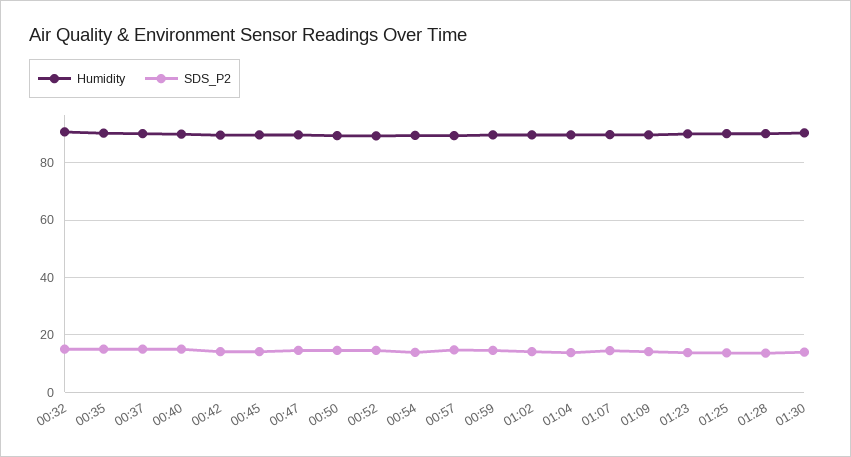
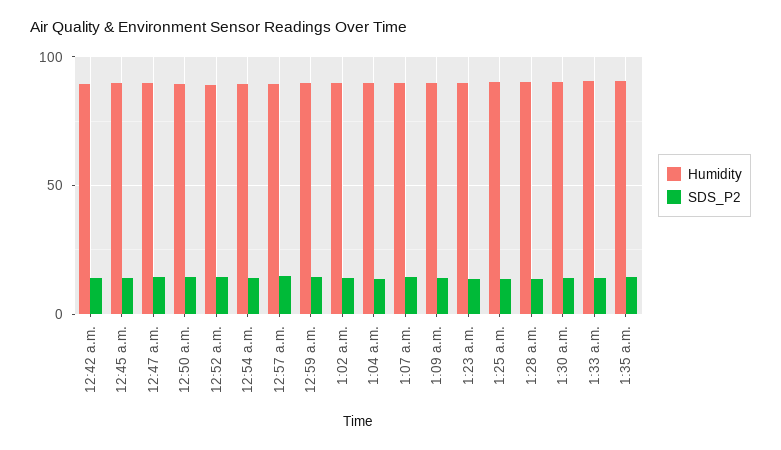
Humidity, 00:32: 90 -> none
SDS_P2, 00:32: 15 -> none
Humidity, 00:35: 90 -> none
SDS_P2, 00:35: 15 -> none
Humidity, 00:37: 90 -> none
SDS_P2, 00:37: 15 -> none
Humidity, 00:40: 90 -> none
SDS_P2, 00:40: 15 -> none
Humidity, 1:33 a.m.: none -> 90
SDS_P2, 1:33 a.m.: none -> 15
Humidity, 1:35 a.m.: none -> 90
SDS_P2, 1:35 a.m.: none -> 15

